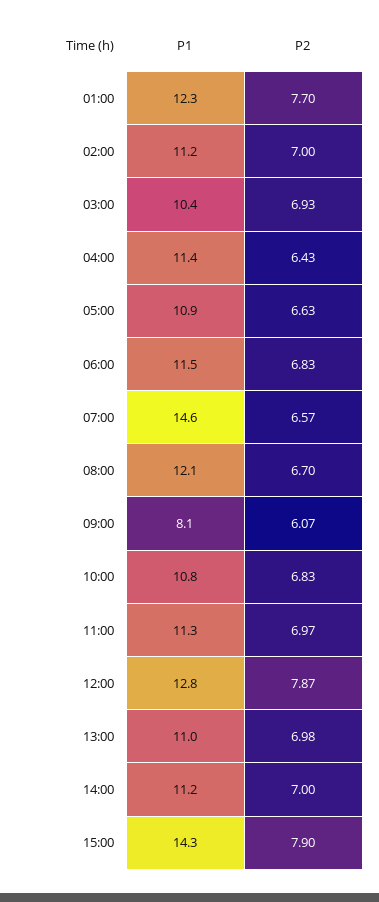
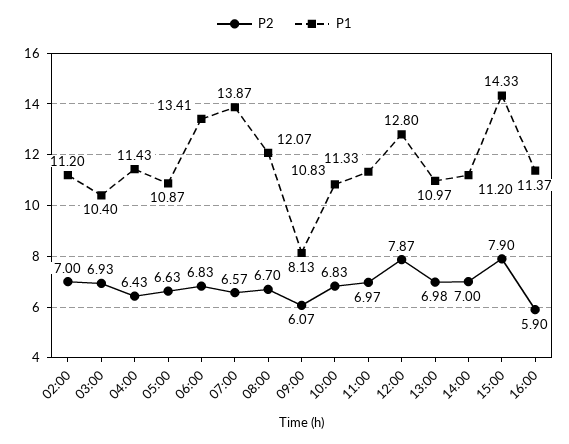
P1, 01:00: 12.3 -> none
P2, 01:00: 7.7 -> none
P1, 06:00: 11.5 -> 13.41
P1, 07:00: 14.6 -> 13.87
P2, 16:00: none -> 5.9
P1, 16:00: none -> 11.37

